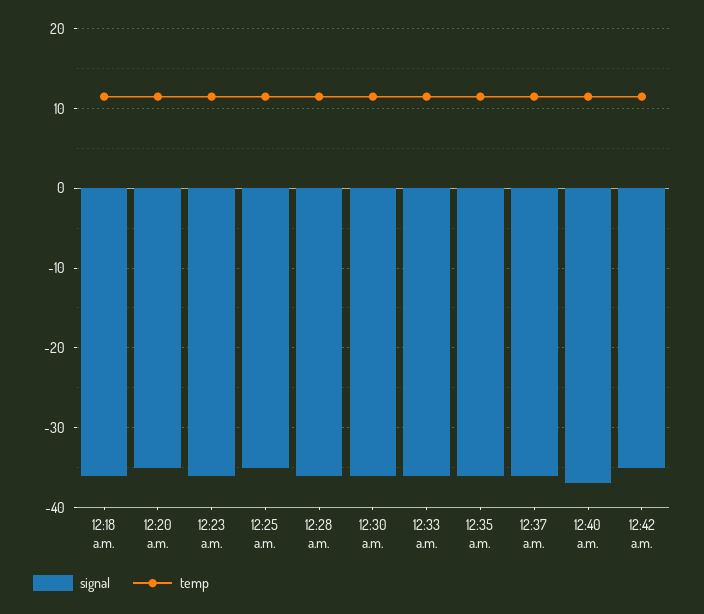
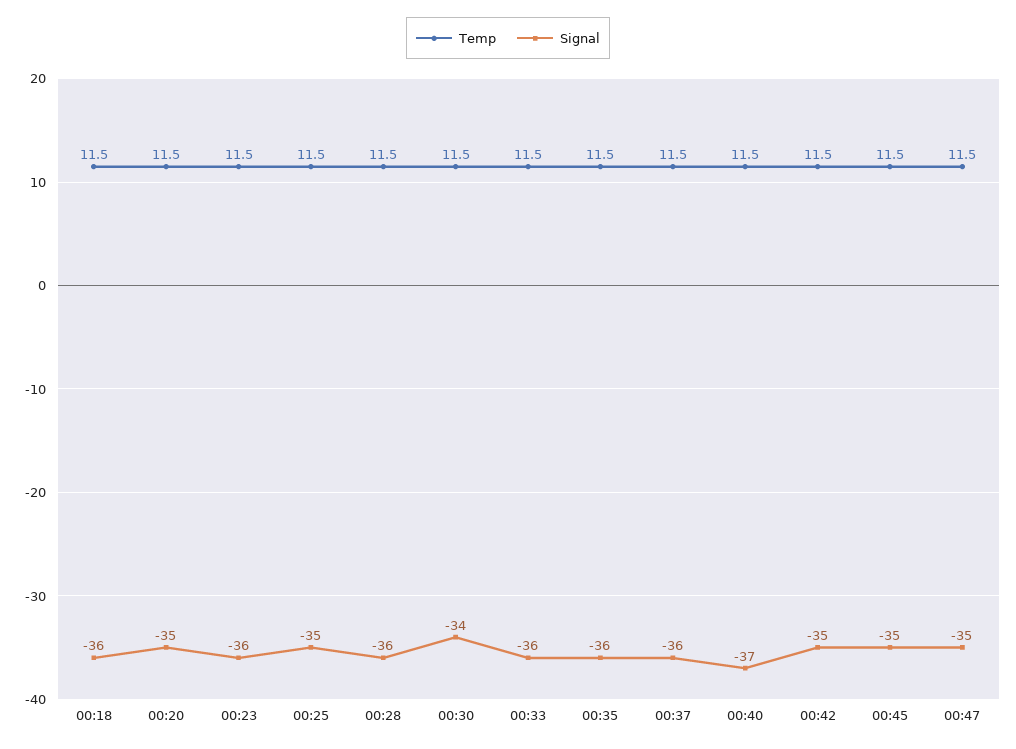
signal, 12:30 a.m.: -36 -> -34
temp, 00:45: none -> 11.5
signal, 00:45: none -> -35
temp, 00:47: none -> 11.5
signal, 00:47: none -> -35

